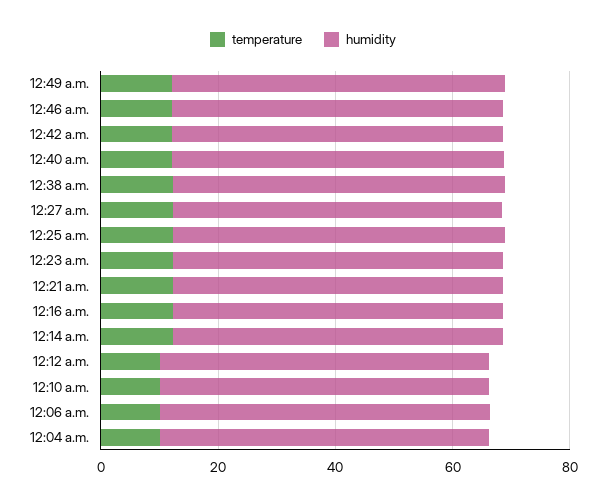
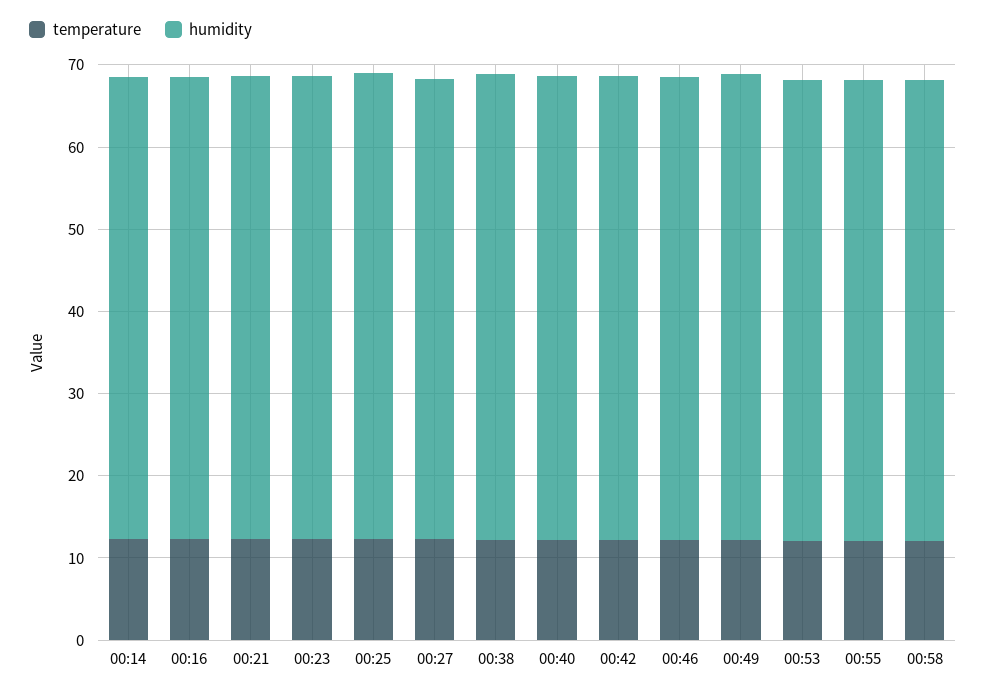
temperature, 12:12 a.m.: 10 -> none
humidity, 12:12 a.m.: 55 -> none
temperature, 12:10 a.m.: 10 -> none
humidity, 12:10 a.m.: 55 -> none
temperature, 12:06 a.m.: 10 -> none
humidity, 12:06 a.m.: 55 -> none
temperature, 12:04 a.m.: 10 -> none
humidity, 12:04 a.m.: 55 -> none
temperature, 00:53: none -> 12
humidity, 00:53: none -> 56
temperature, 00:55: none -> 12
humidity, 00:55: none -> 56
temperature, 00:58: none -> 12
humidity, 00:58: none -> 56

